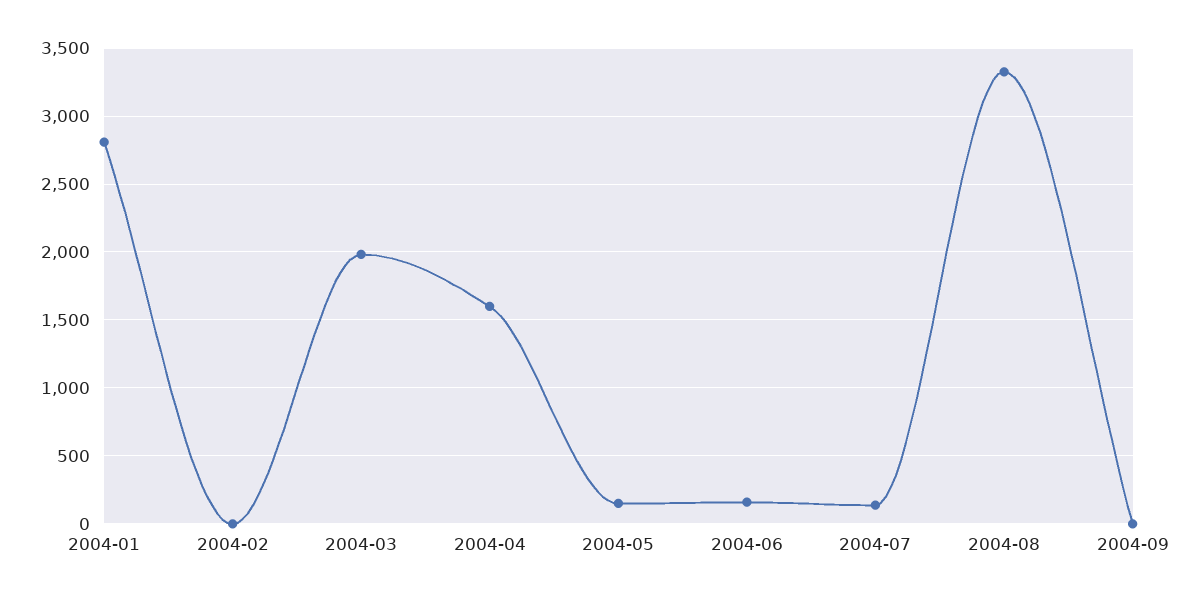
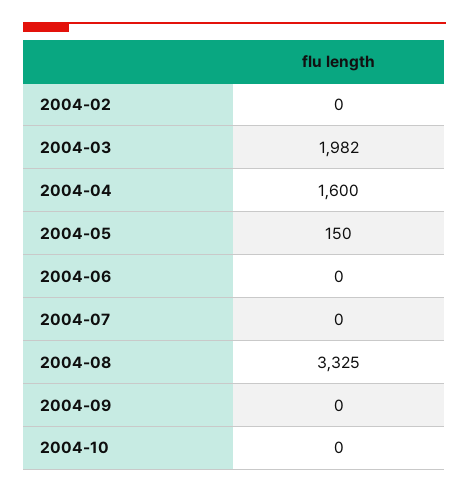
2004-01: 2800 -> none
2004-06: 150 -> 0
2004-07: 150 -> 0
2004-10: none -> 0

